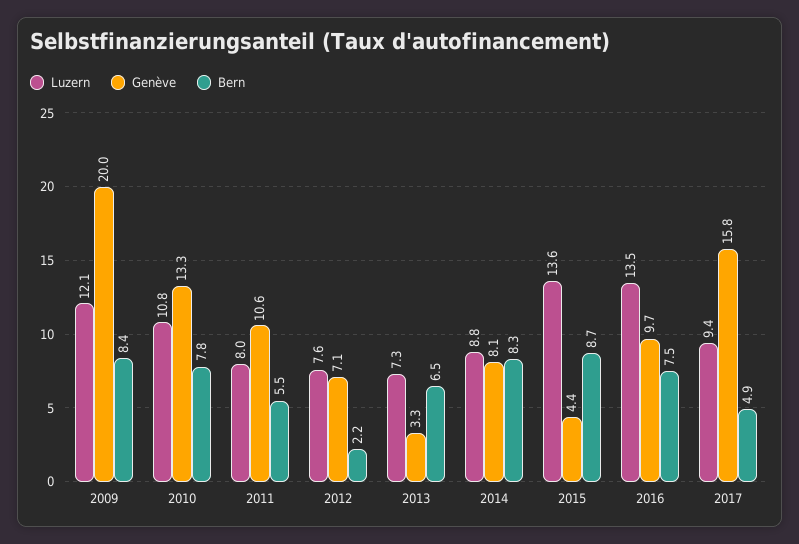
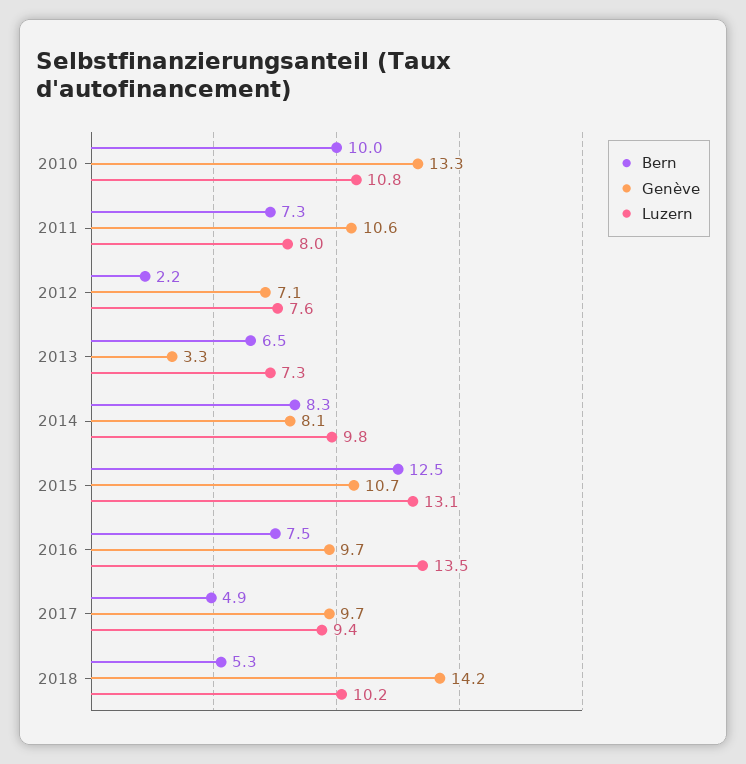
Luzern, 2009: 12.1 -> none
Genève, 2009: 20 -> none
Bern, 2009: 8.4 -> none
Bern, 2010: 7.8 -> 10
Bern, 2011: 5.5 -> 7.3
Luzern, 2014: 8.8 -> 9.8
Luzern, 2015: 13.6 -> 13.1
Genève, 2015: 4.4 -> 10.7
Bern, 2015: 8.7 -> 12.5
Genève, 2017: 15.8 -> 9.7
Bern, 2018: none -> 5.3
Genève, 2018: none -> 14.2
Luzern, 2018: none -> 10.2

